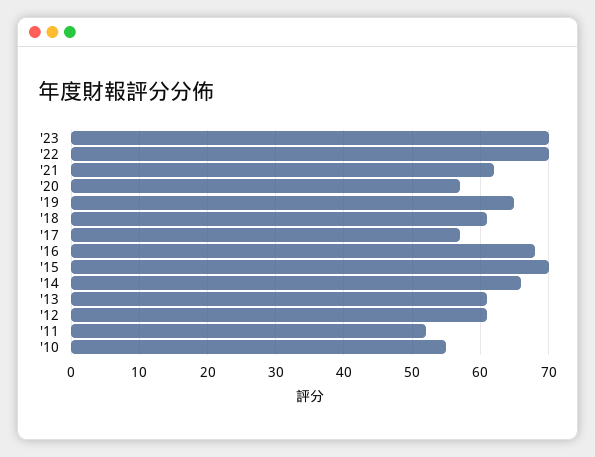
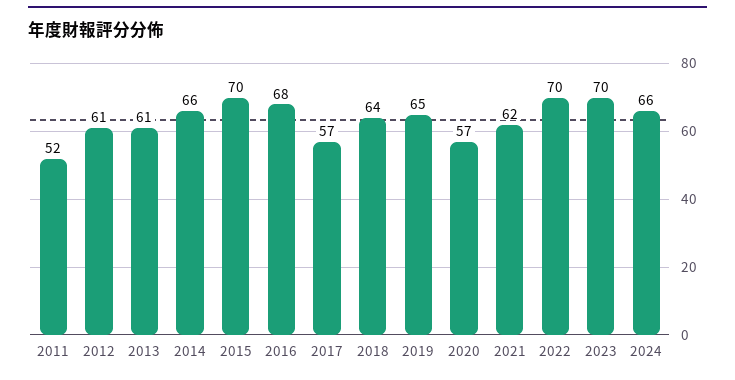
'18: 61 -> 64
'10: 55 -> none
2024: none -> 66

